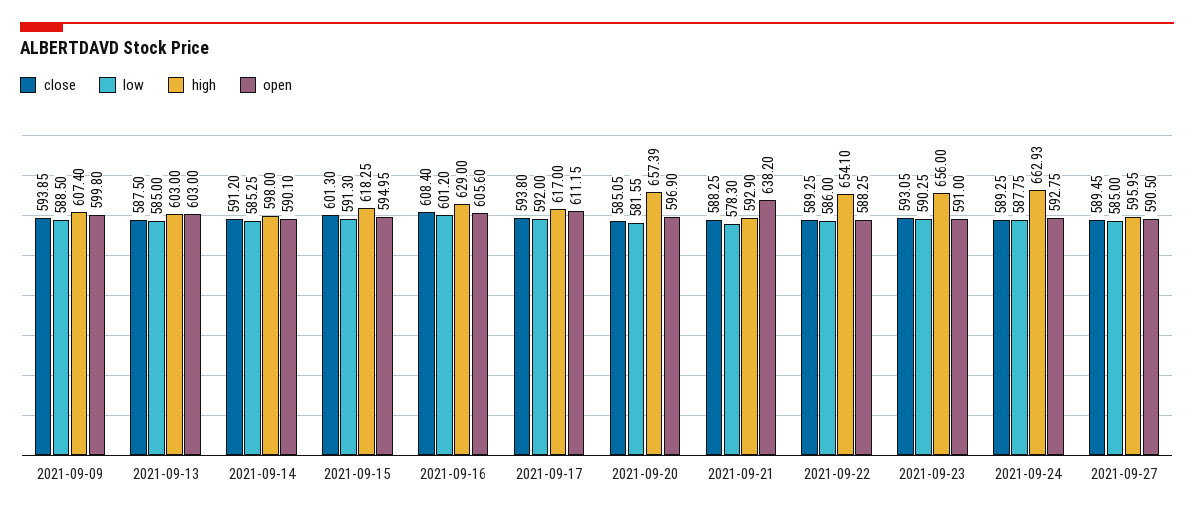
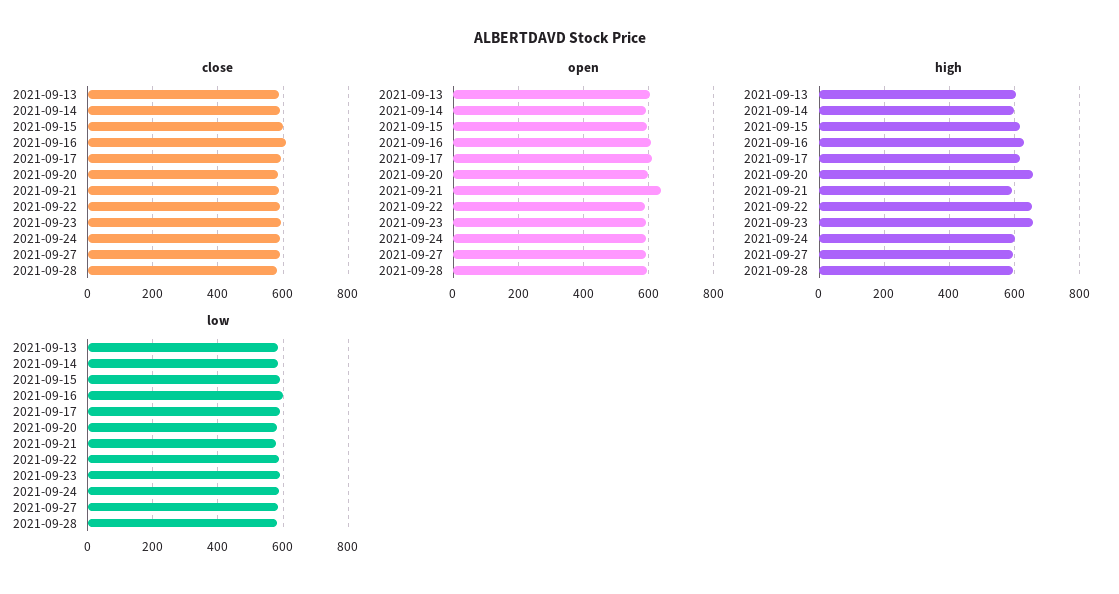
close, 2021-09-09: 593.85 -> none
low, 2021-09-09: 588.5 -> none
high, 2021-09-09: 607.4 -> none
open, 2021-09-09: 599.8 -> none
high, 2021-09-24: 662.93 -> 600
close, 2021-09-28: none -> 580
open, 2021-09-28: none -> 600
high, 2021-09-28: none -> 600
low, 2021-09-28: none -> 580

